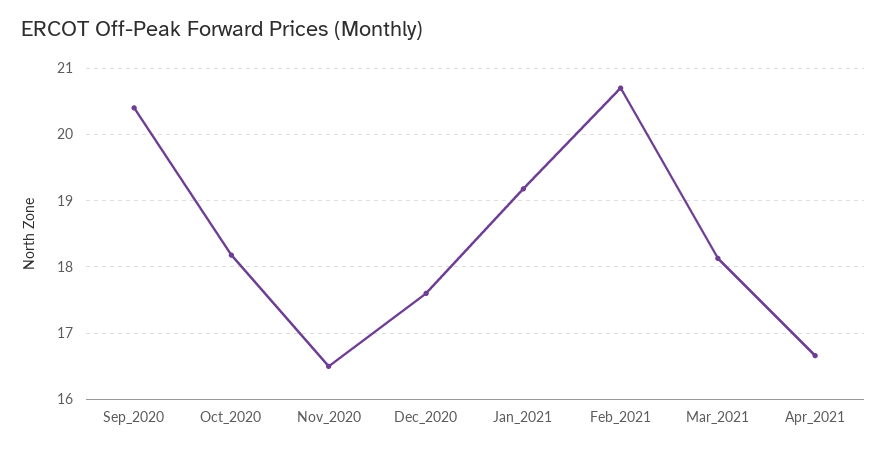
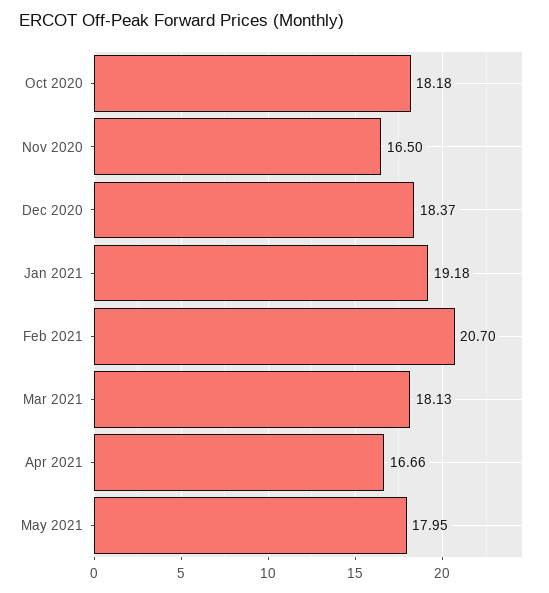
Sep_2020: 20.4 -> none
Dec_2020: 17.6 -> 18.37
May 2021: none -> 17.95

